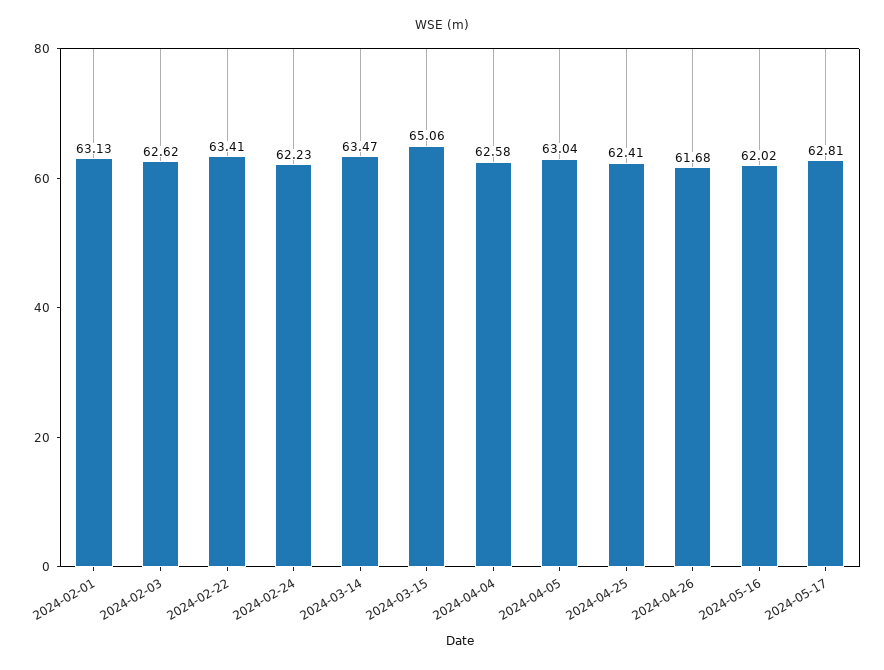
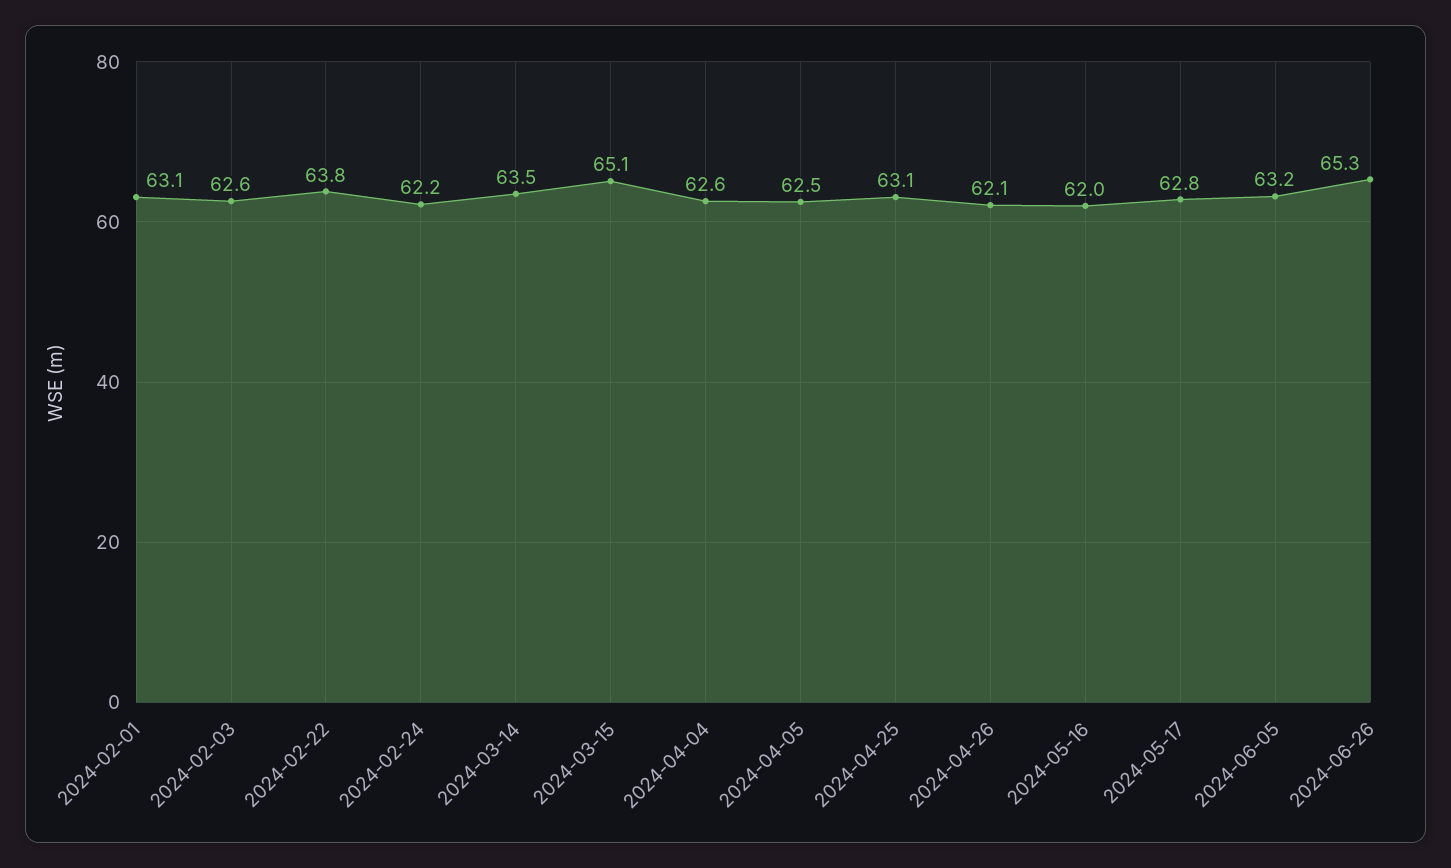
2024-02-22: 63.41 -> 63.8
2024-04-05: 63.04 -> 62.5
2024-04-25: 62.41 -> 63.1
2024-04-26: 61.68 -> 62.1
2024-06-05: none -> 63.2
2024-06-26: none -> 65.3

